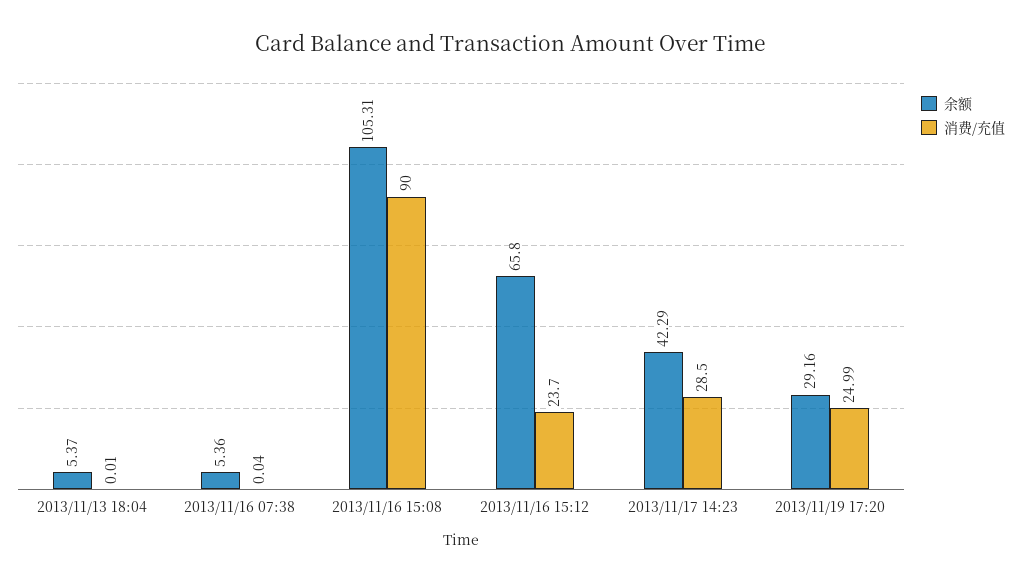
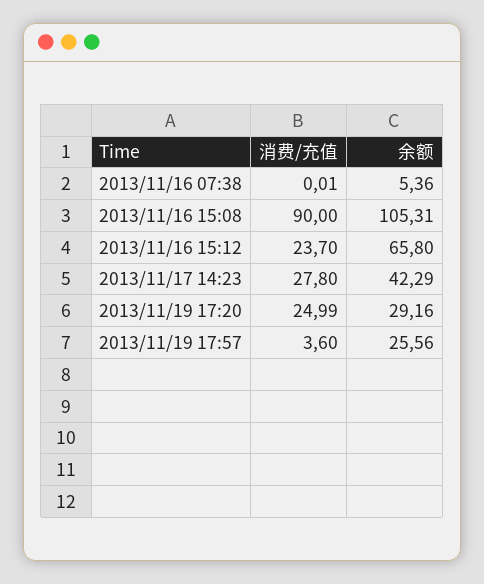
余额, 2013/11/13 18:04: 5.37 -> none
消费/充值, 2013/11/13 18:04: 0.01 -> none
消费/充值, 2013/11/16 07:38: 0.04 -> 0.01
消费/充值, 2013/11/17 14:23: 28.5 -> 27.8
消费/充值, 2013/11/19 17:57: none -> 3.6
余额, 2013/11/19 17:57: none -> 25.56

